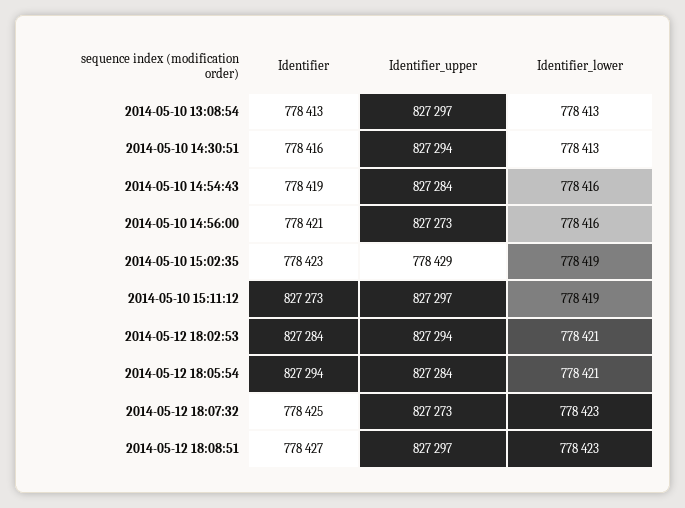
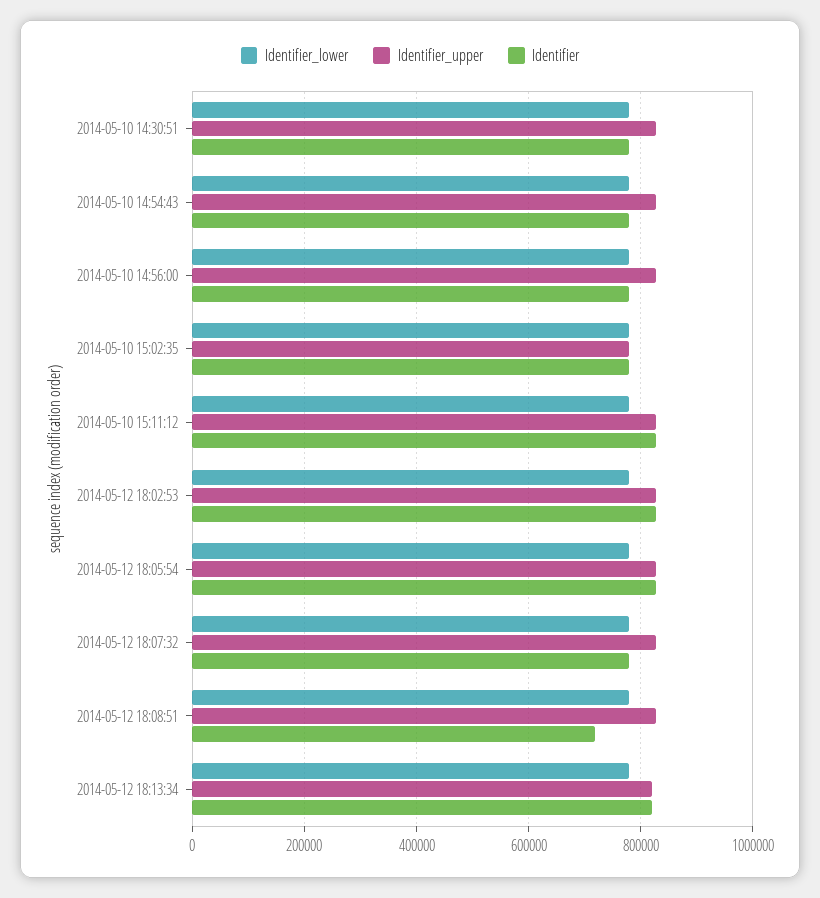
Identifier, 2014-05-10 13:08:54: 778413 -> none
Identifier_upper, 2014-05-10 13:08:54: 827297 -> none
Identifier_lower, 2014-05-10 13:08:54: 778413 -> none
Identifier, 2014-05-12 18:08:51: 778427 -> 720000
Identifier_lower, 2014-05-12 18:13:34: none -> 780000
Identifier_upper, 2014-05-12 18:13:34: none -> 820000
Identifier, 2014-05-12 18:13:34: none -> 820000

